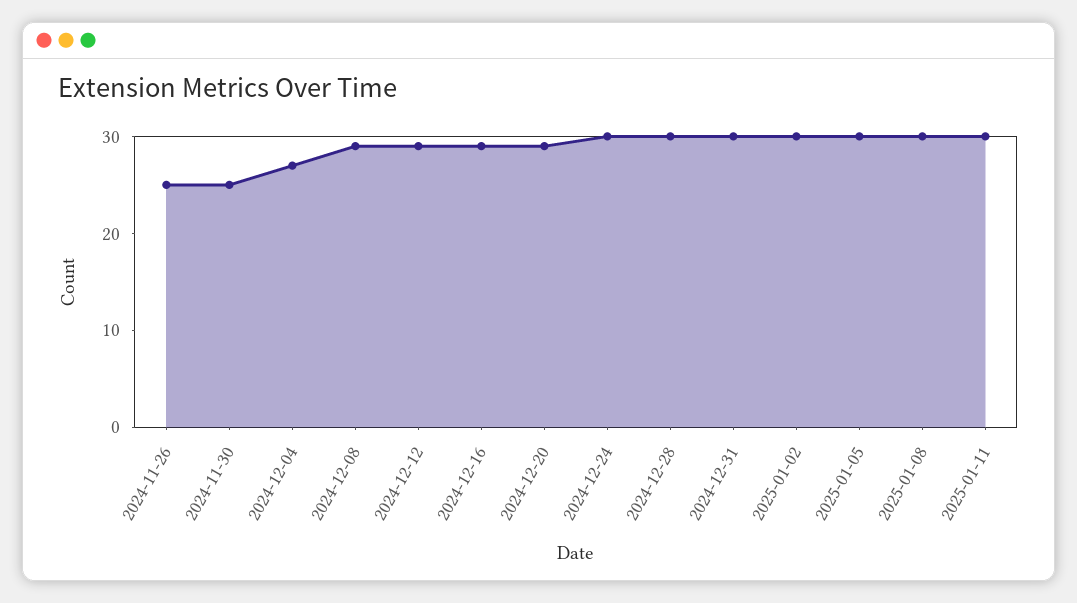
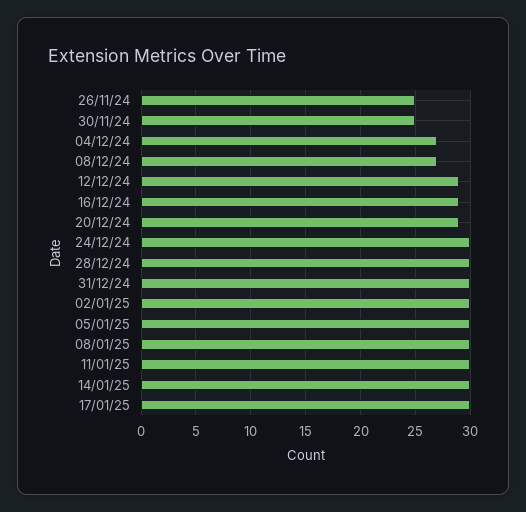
2024-12-08: 29 -> 27
14/01/25: none -> 30
17/01/25: none -> 30

